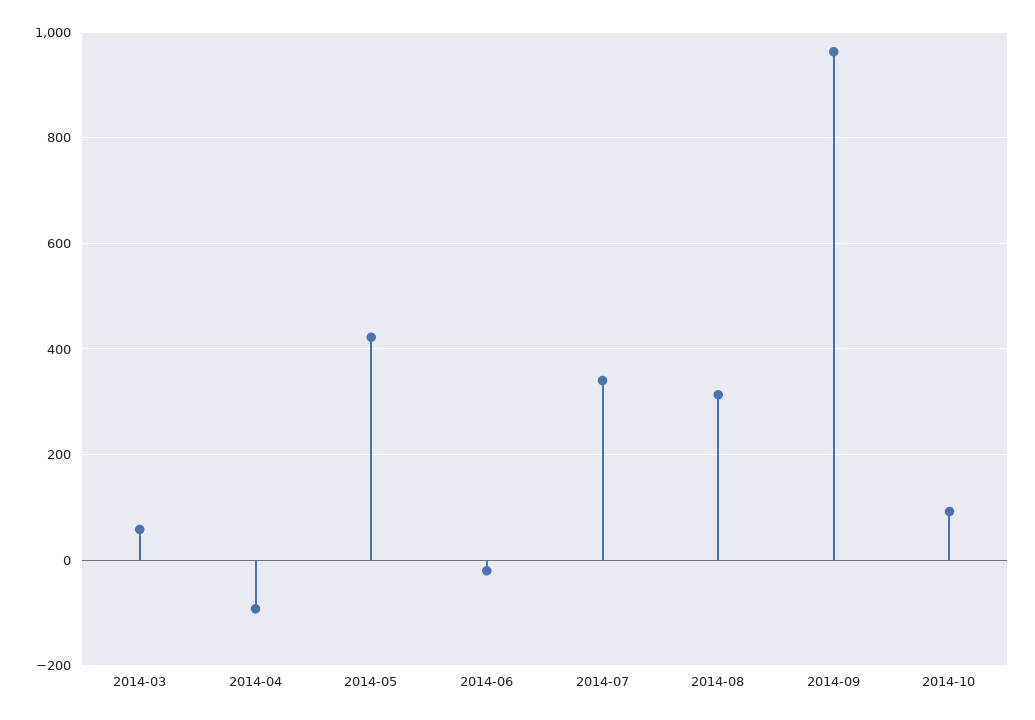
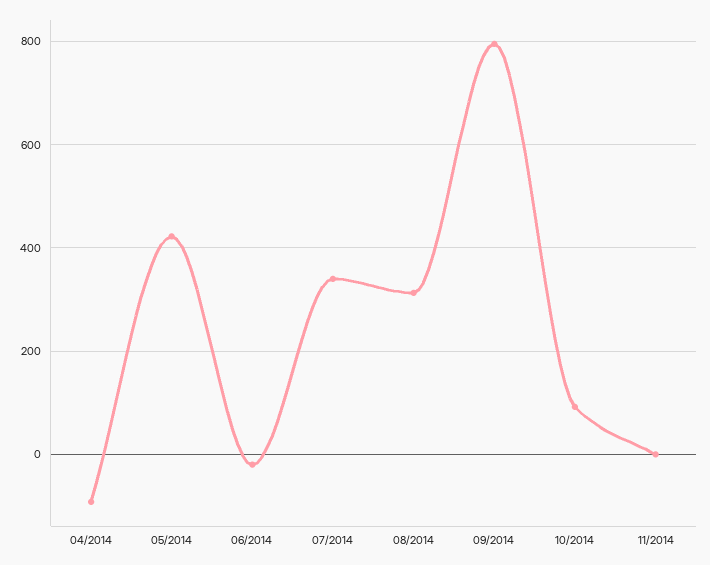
2014-03: 60 -> none
2014-09: 960 -> 800
11/2014: none -> 0

